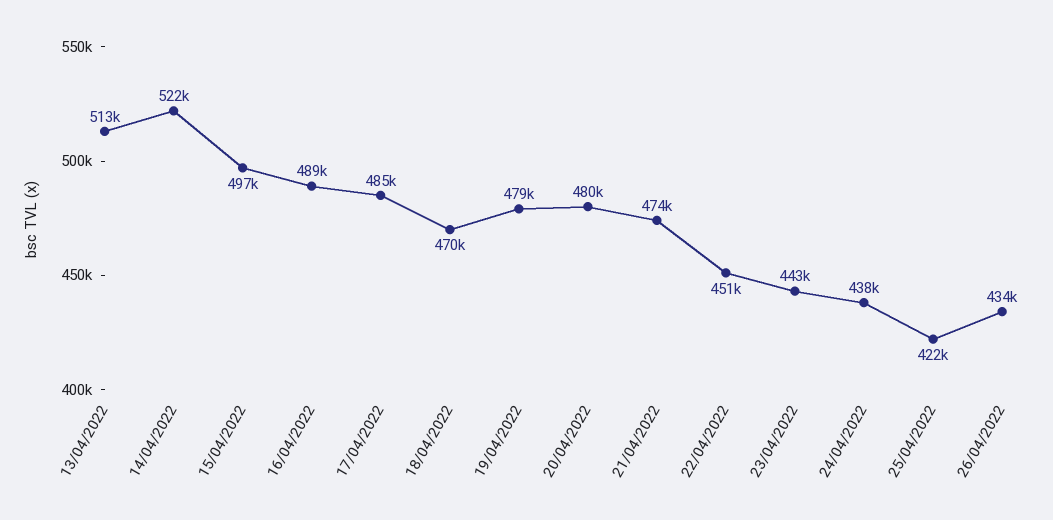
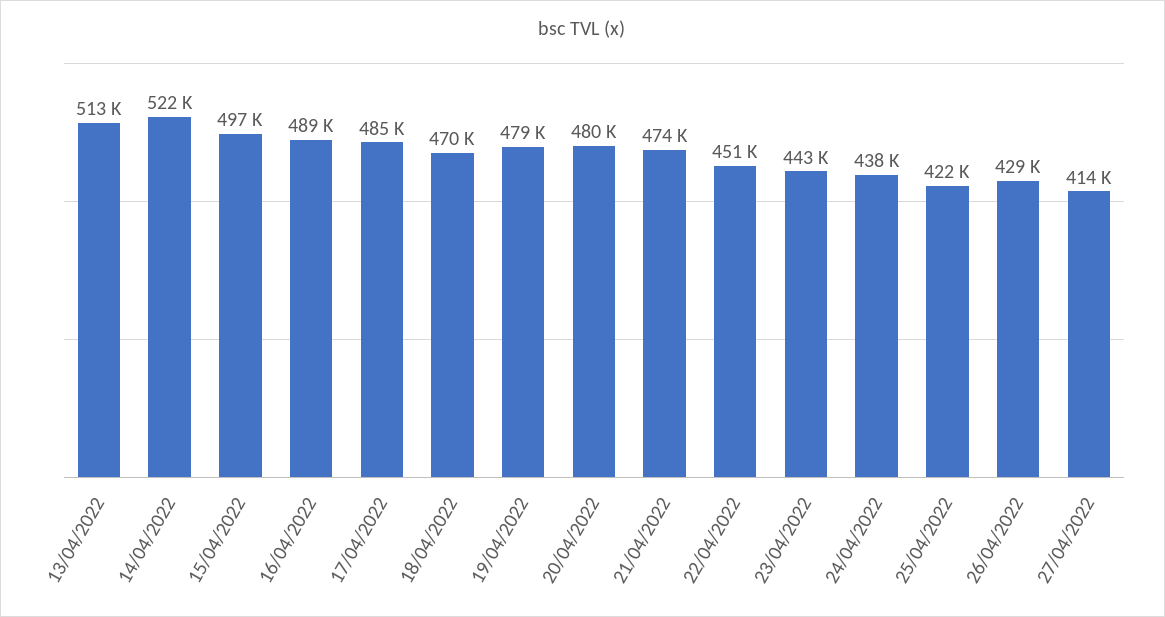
26/04/2022: 434000 -> 429000
27/04/2022: none -> 414000

